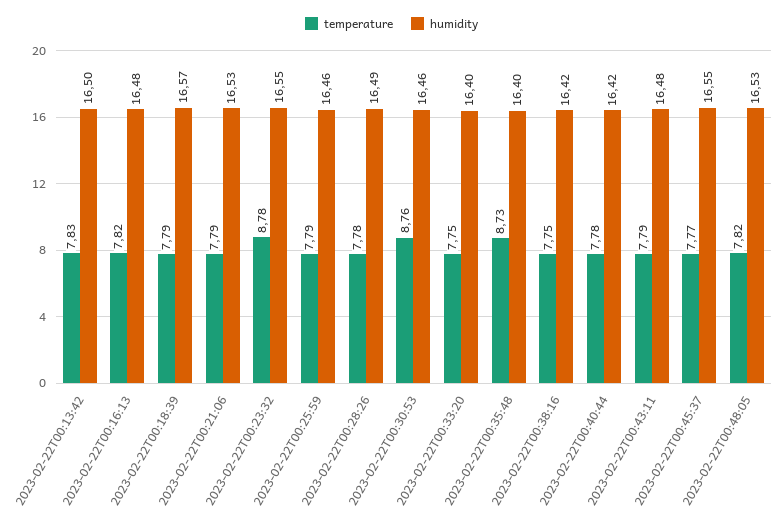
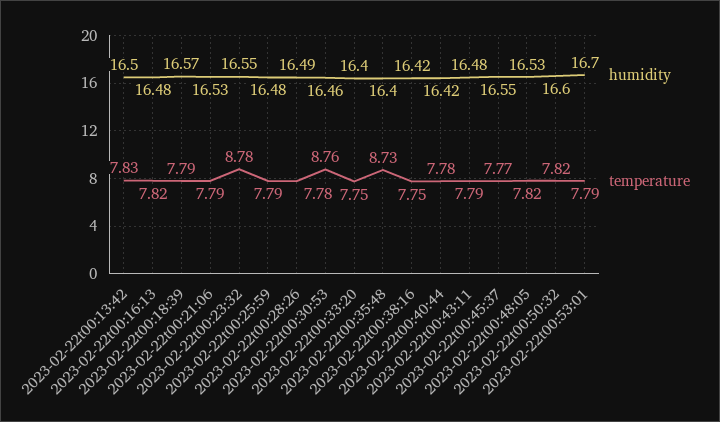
humidity, 2023-02-22T00:25:59: 16.46 -> 16.48
humidity, 2023-02-22t00:50:32: none -> 16.6
temperature, 2023-02-22t00:50:32: none -> 7.82
humidity, 2023-02-22t00:53:01: none -> 16.7
temperature, 2023-02-22t00:53:01: none -> 7.79

